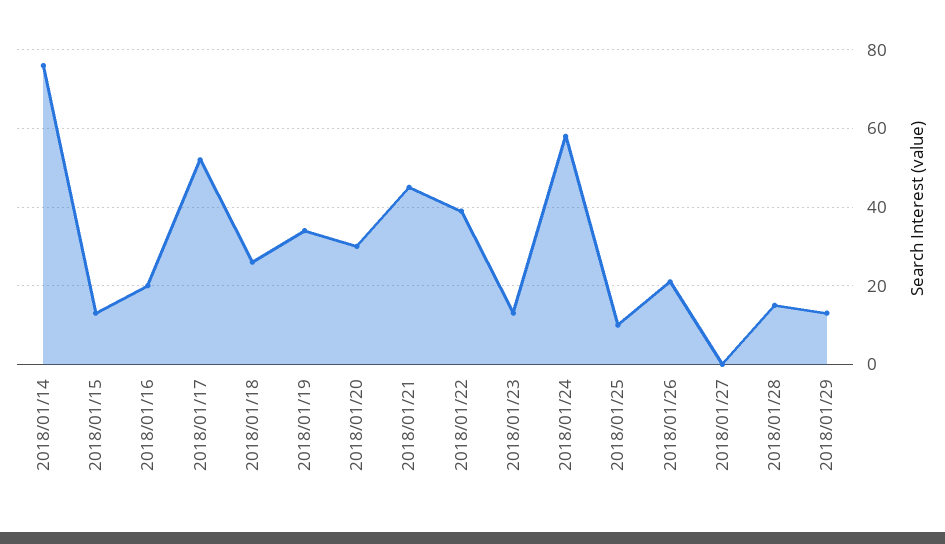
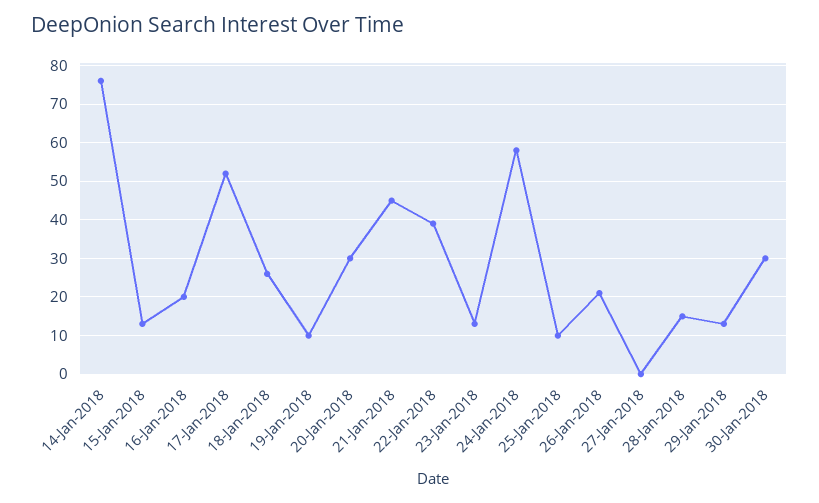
2018/01/19: 35 -> 10
30-Jan-2018: none -> 30

